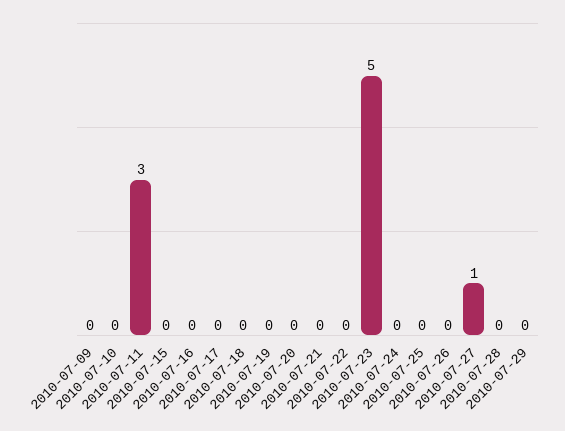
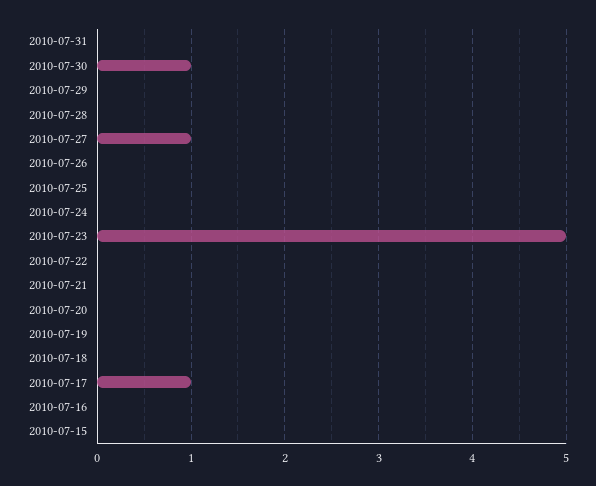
2010-07-09: 0 -> none
2010-07-10: 0 -> none
2010-07-11: 3 -> none
2010-07-17: 0 -> 1
2010-07-31: none -> 0
2010-07-30: none -> 1

